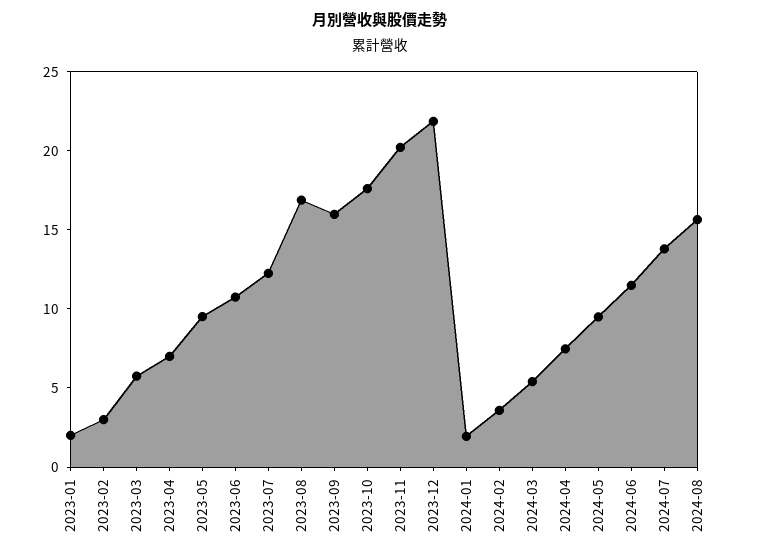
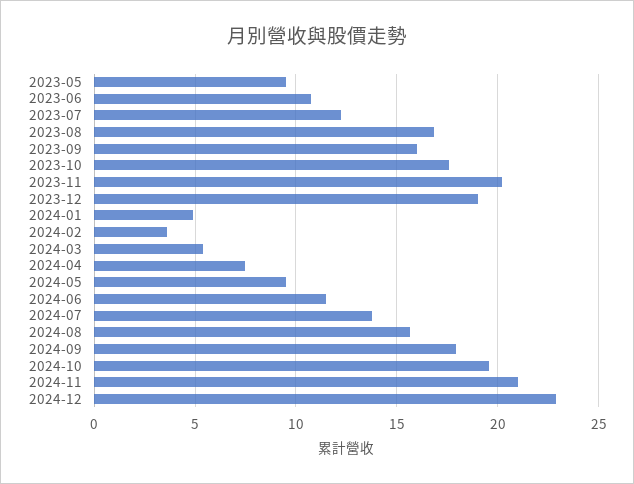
2023-01: 2 -> none
2023-02: 3 -> none
2023-03: 6 -> none
2023-04: 7 -> none
2023-12: 22 -> 19
2024-01: 2 -> 5
2024-09: none -> 18
2024-10: none -> 19.5
2024-11: none -> 21
2024-12: none -> 23

